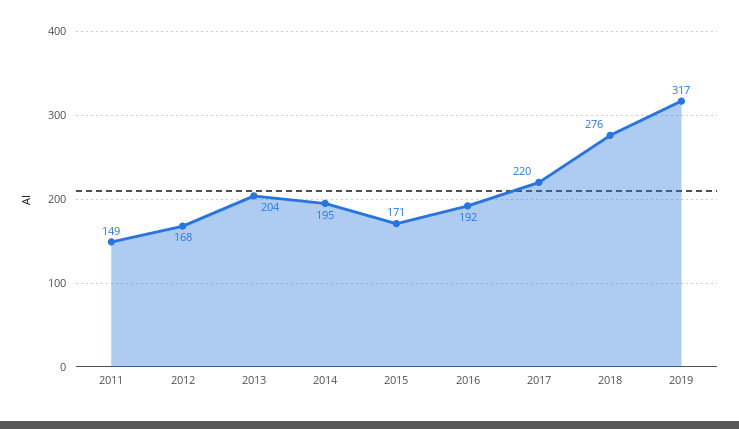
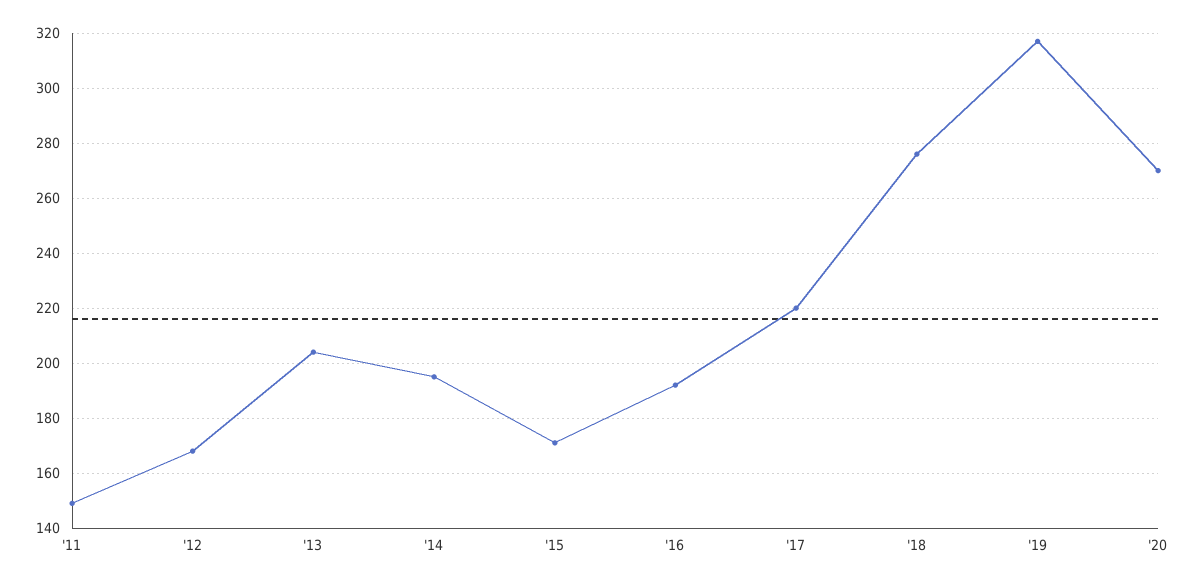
'20: none -> 270

